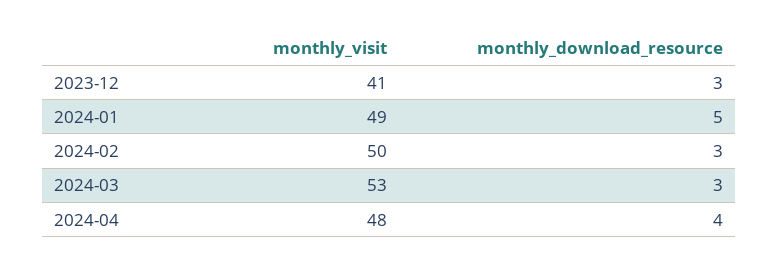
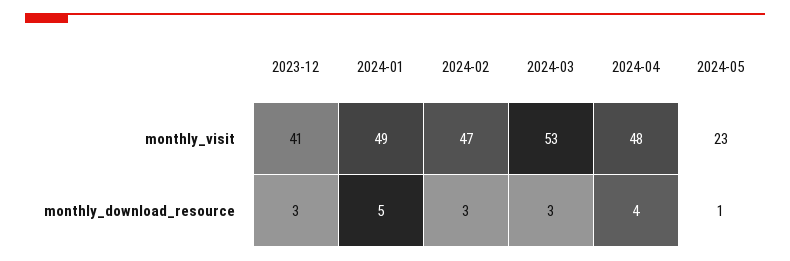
monthly_visit, 2024-02: 50 -> 47
monthly_visit, 2024-05: none -> 23
monthly_download_resource, 2024-05: none -> 1

